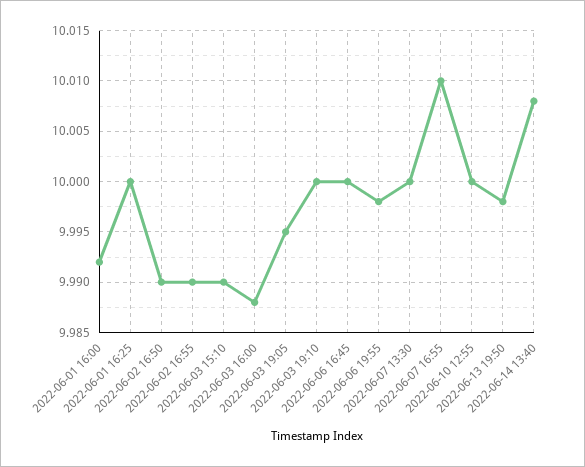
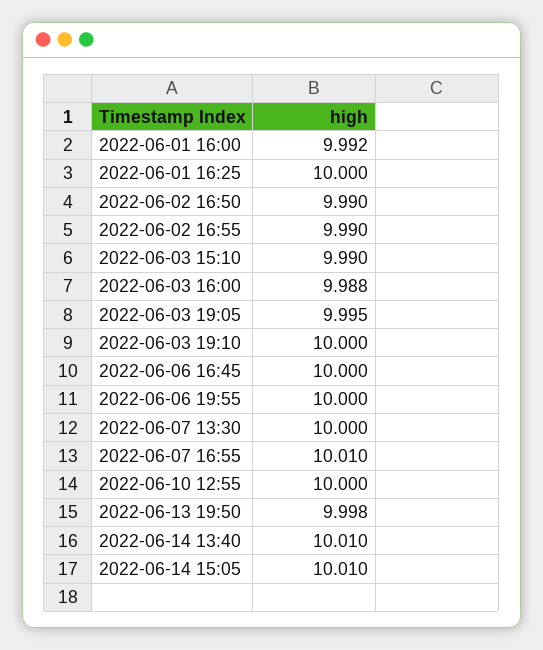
2022-06-06 19:55: 9.998 -> 10
2022-06-14 13:40: 10.008 -> 10.01
2022-06-14 15:05: none -> 10.01

